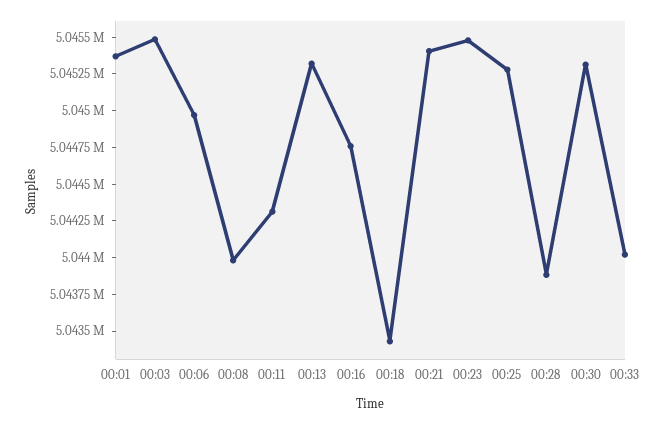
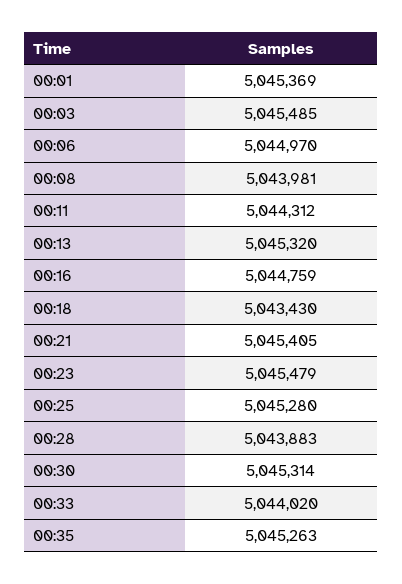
00:35: none -> 5045263

